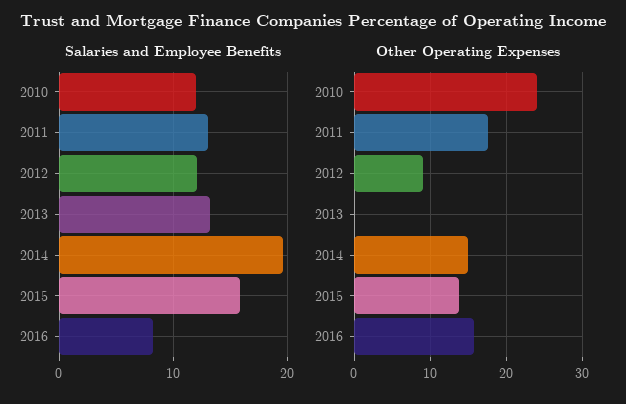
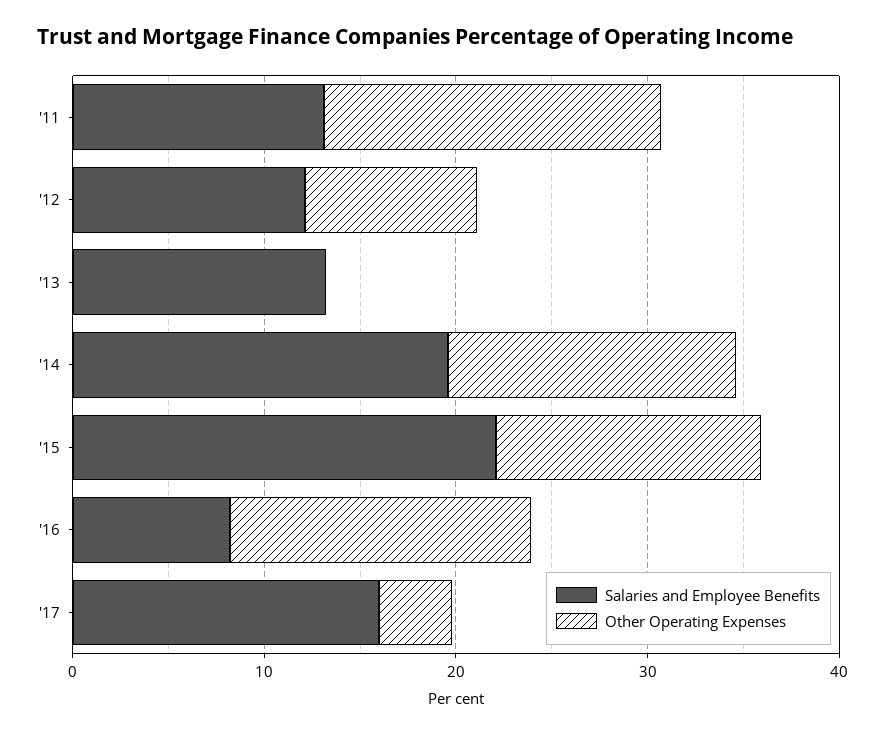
Salaries and Employee Benefits, 2010: 12 -> none
Salaries and Employee Benefits, 2015: 16 -> 22
Other Operating Expenses, 2010: 24 -> none
Salaries and Employee Benefits, '17: none -> 16
Other Operating Expenses, '17: none -> 4

